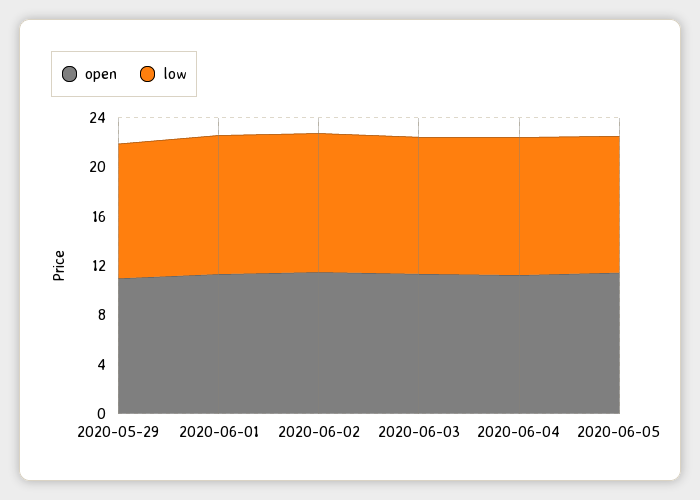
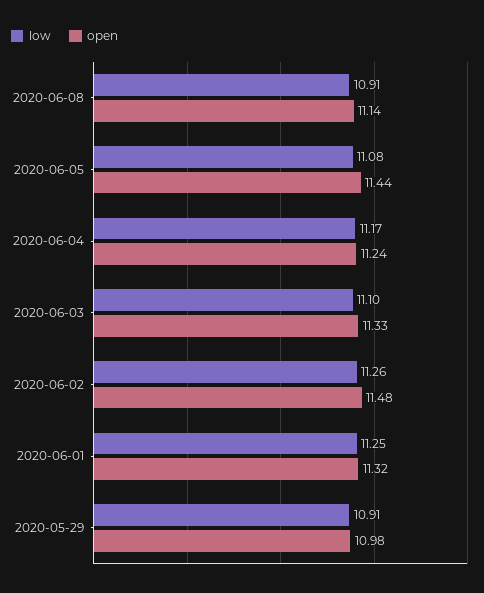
low, 2020-06-08: none -> 10.91
open, 2020-06-08: none -> 11.14

